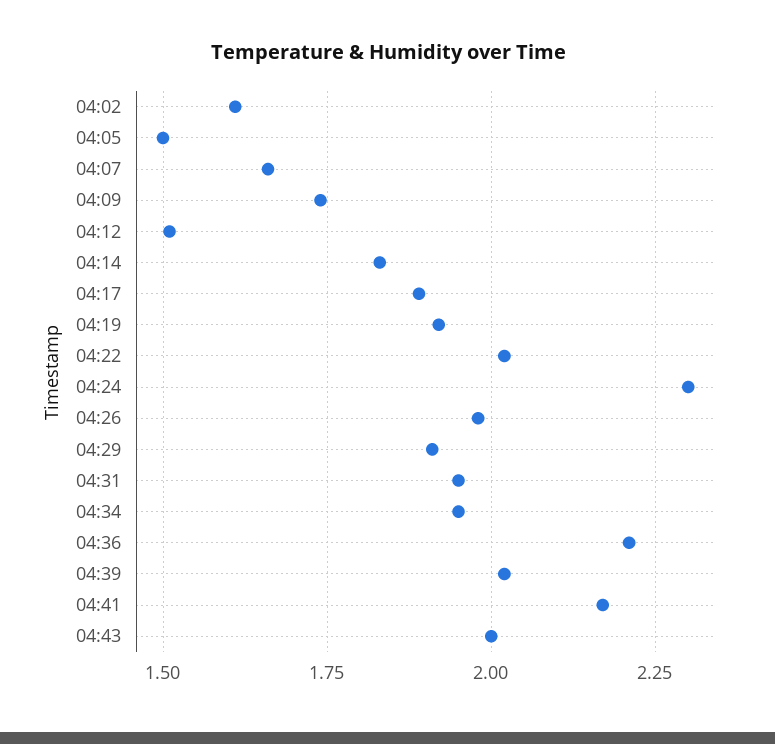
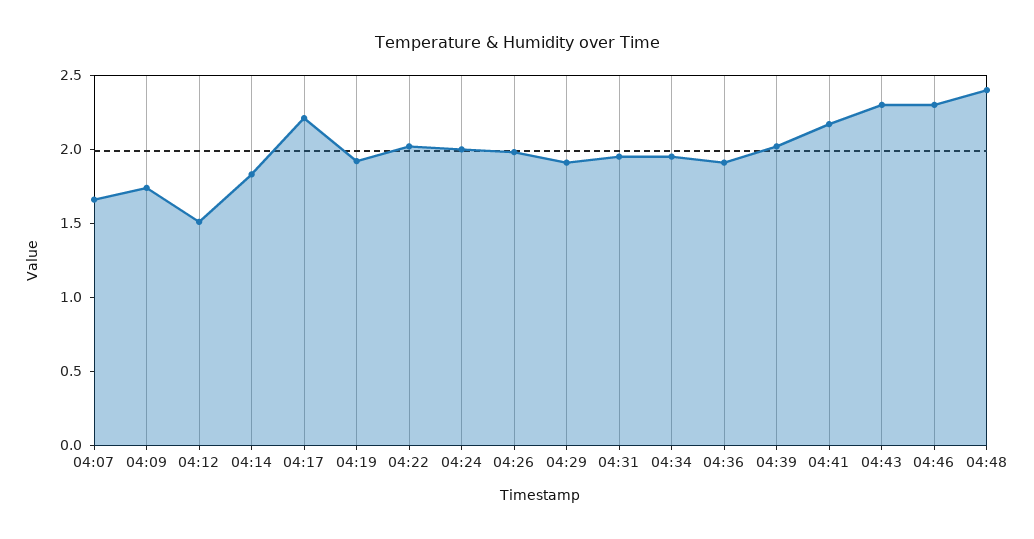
04:02: 1.6 -> none
04:05: 1.5 -> none
04:17: 1.9 -> 2.2
04:24: 2.3 -> 2
04:36: 2.2 -> 1.9
04:43: 2 -> 2.3
04:46: none -> 2.3
04:48: none -> 2.4

